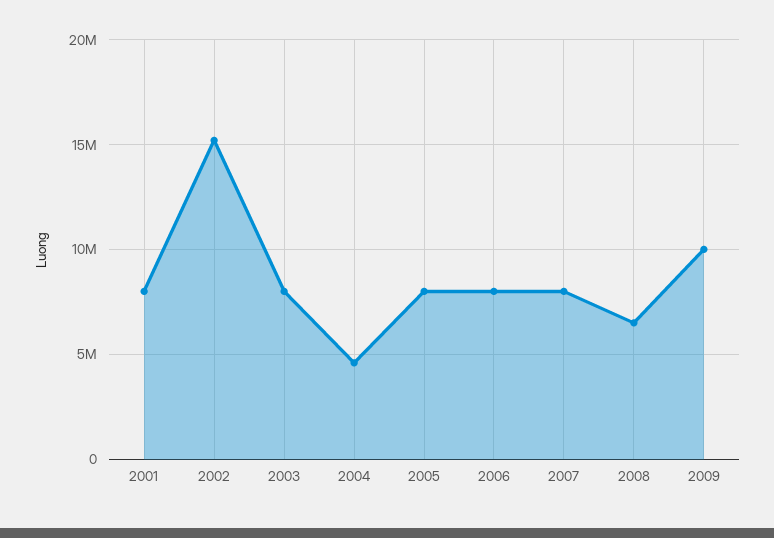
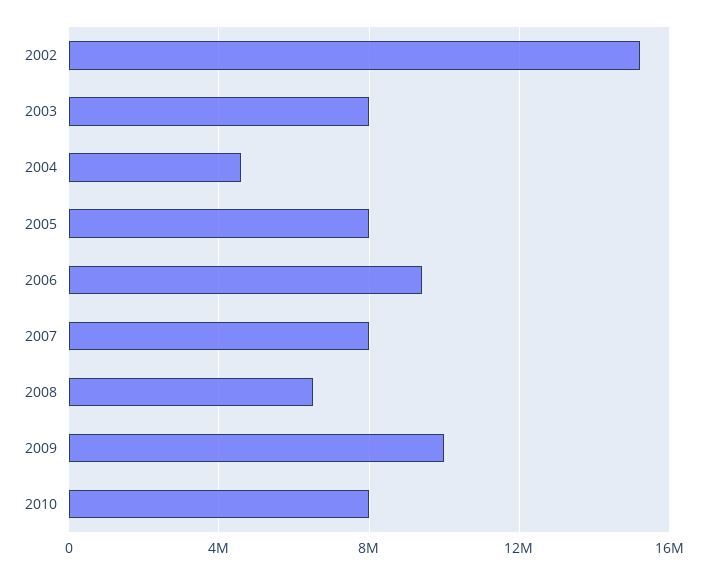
2001: 8000000 -> none
2006: 8000000 -> 9500000
2010: none -> 8000000

